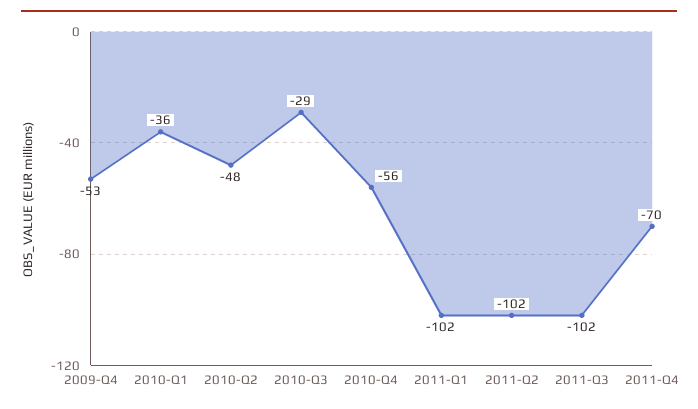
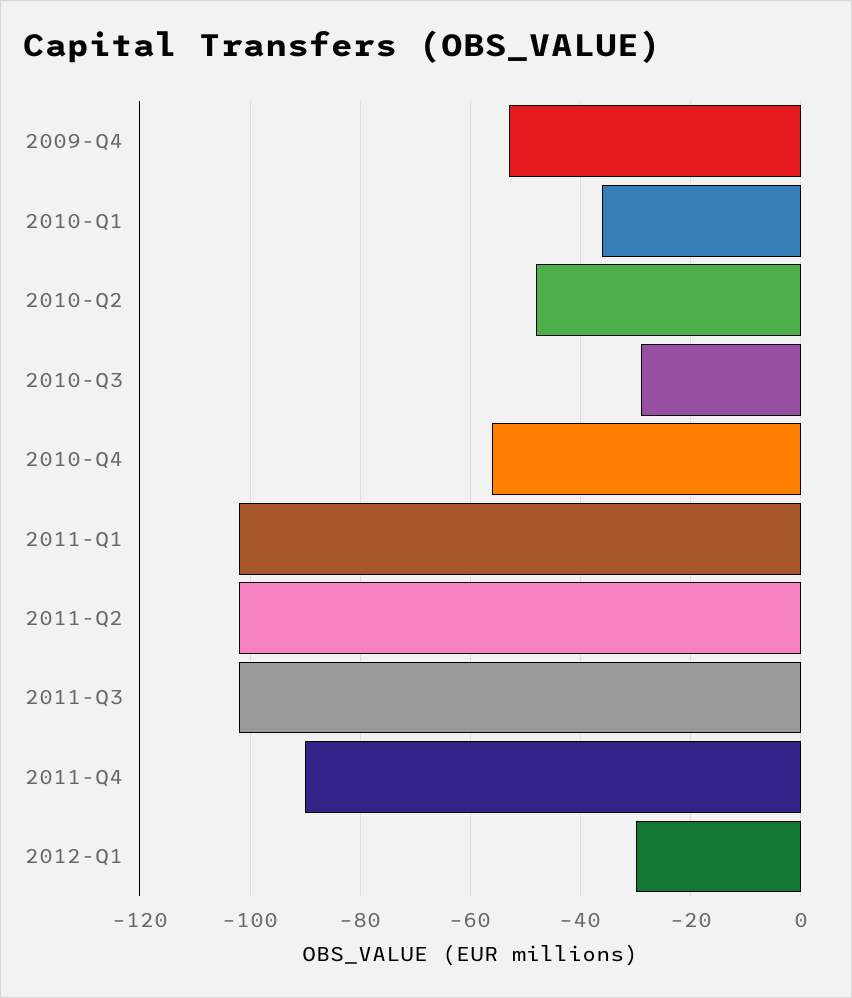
2011-Q4: -70 -> -90
2012-Q1: none -> -30

